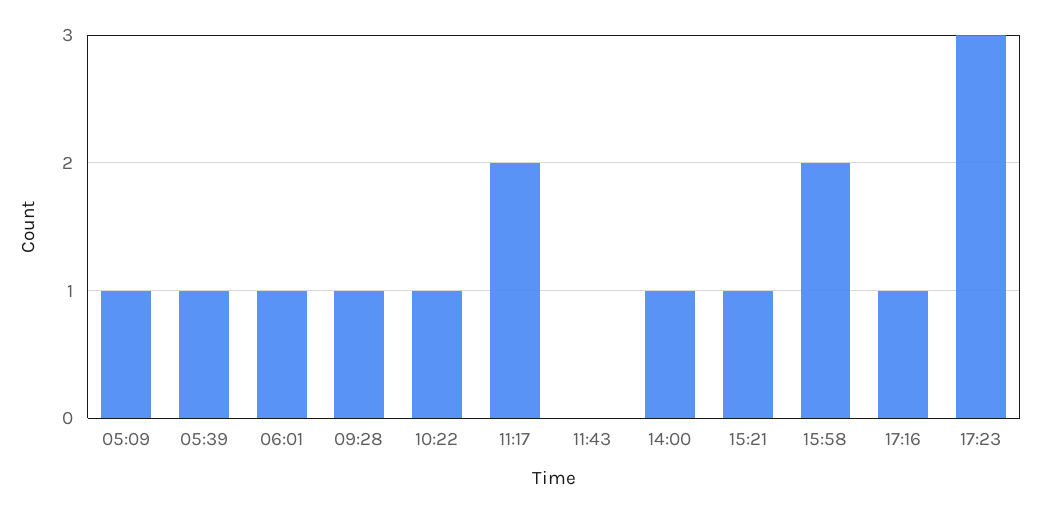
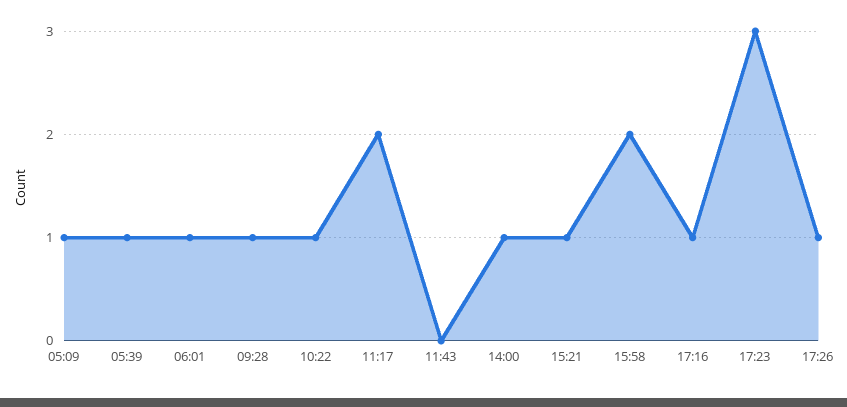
17:26: none -> 1

